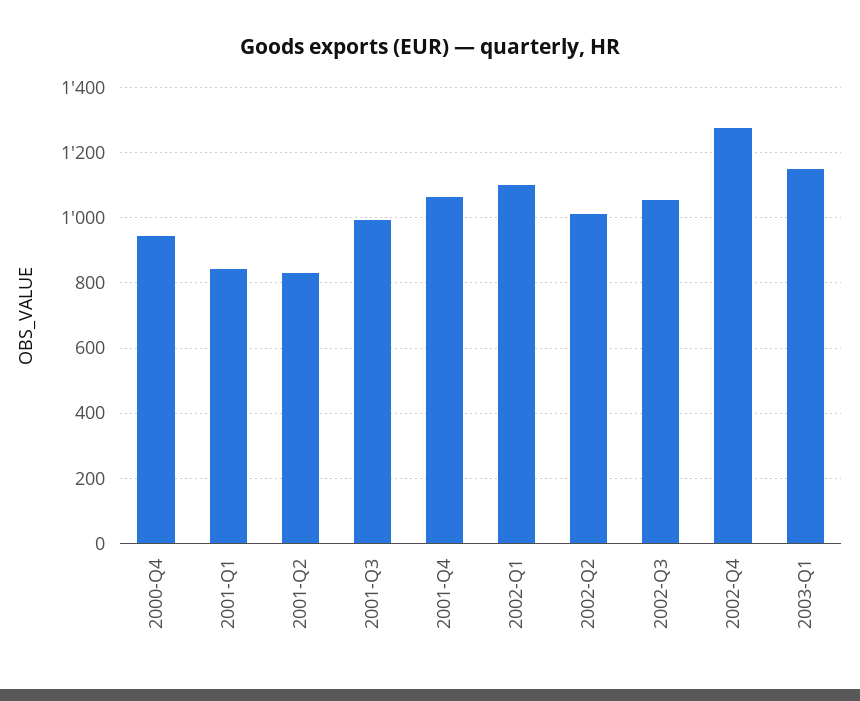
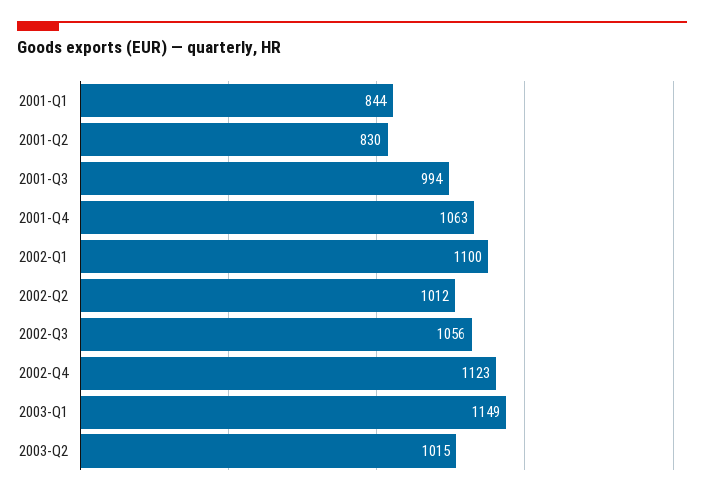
2000-Q4: 940 -> none
2002-Q4: 1280 -> 1123
2003-Q2: none -> 1015

